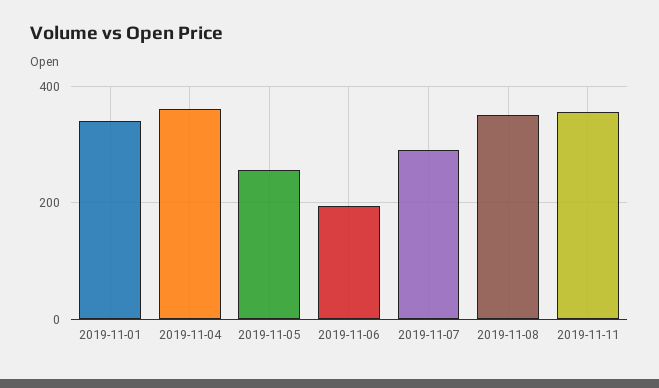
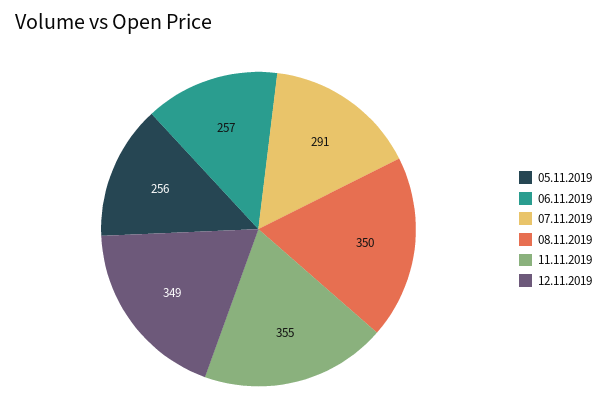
2019-11-01: 340 -> none
2019-11-04: 360 -> none
2019-11-06: 200 -> 257
12.11.2019: none -> 349

